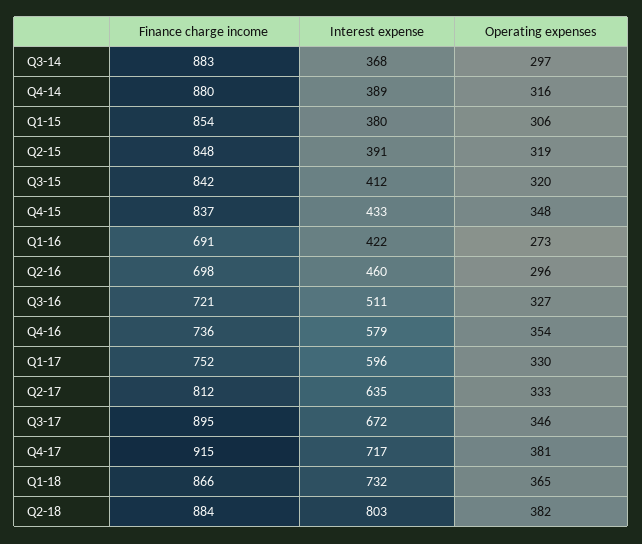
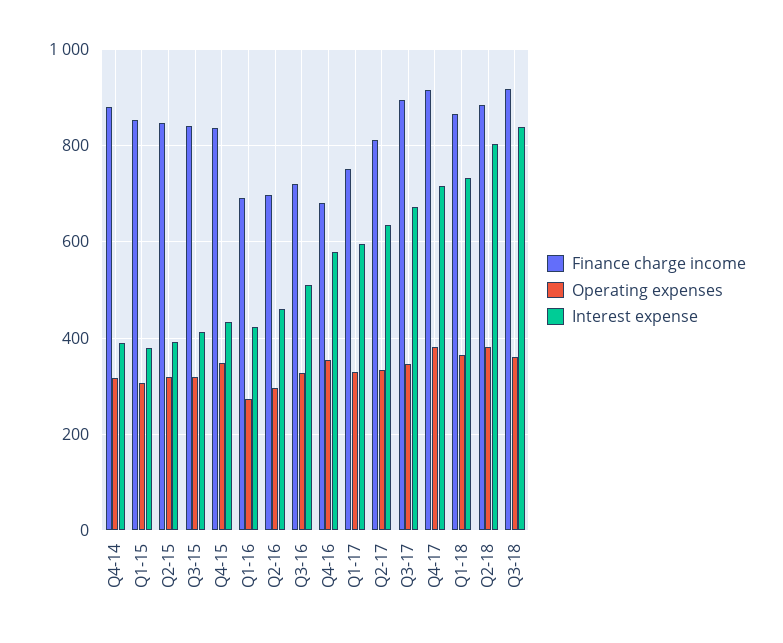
Finance charge income, Q3-14: 883 -> none
Interest expense, Q3-14: 368 -> none
Operating expenses, Q3-14: 297 -> none
Finance charge income, Q4-16: 736 -> 680
Finance charge income, Q3-18: none -> 920
Operating expenses, Q3-18: none -> 360
Interest expense, Q3-18: none -> 840

